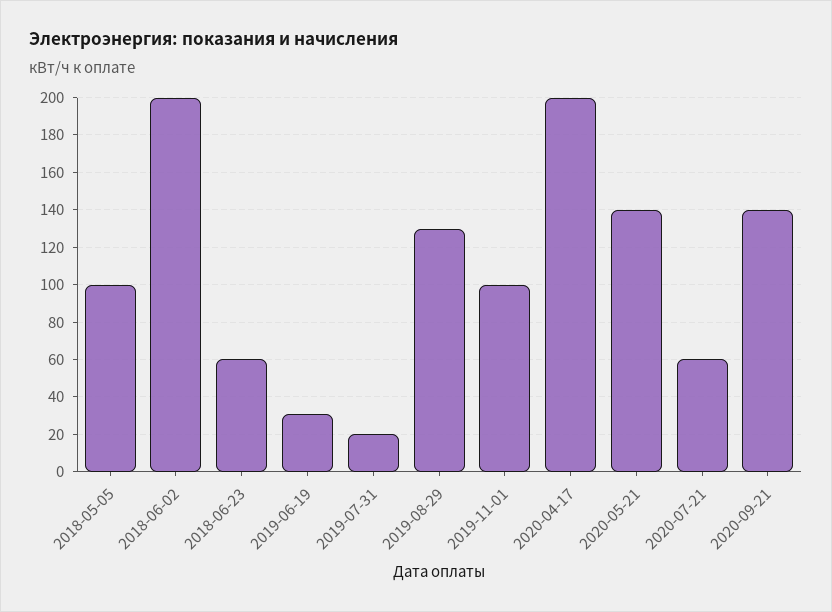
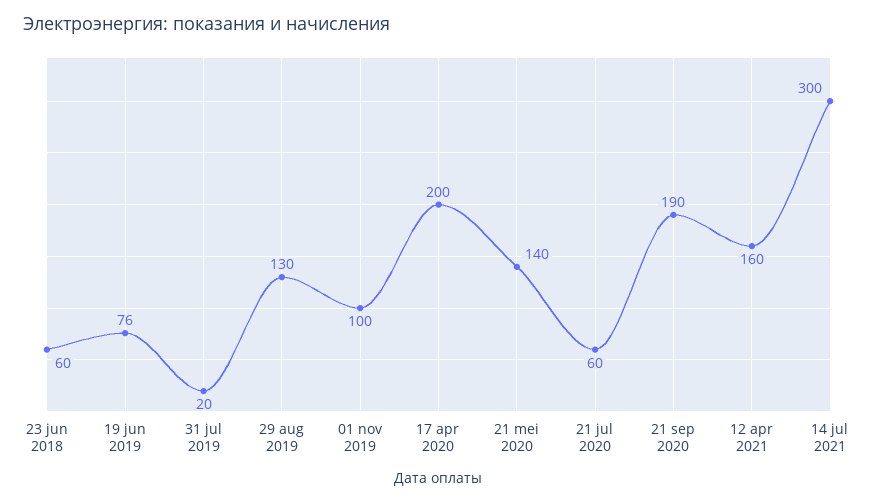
2018-05-05: 100 -> none
2018-06-02: 200 -> none
2019-06-19: 30 -> 76
2020-09-21: 140 -> 190
12 apr 2021: none -> 160
14 jul 2021: none -> 300

